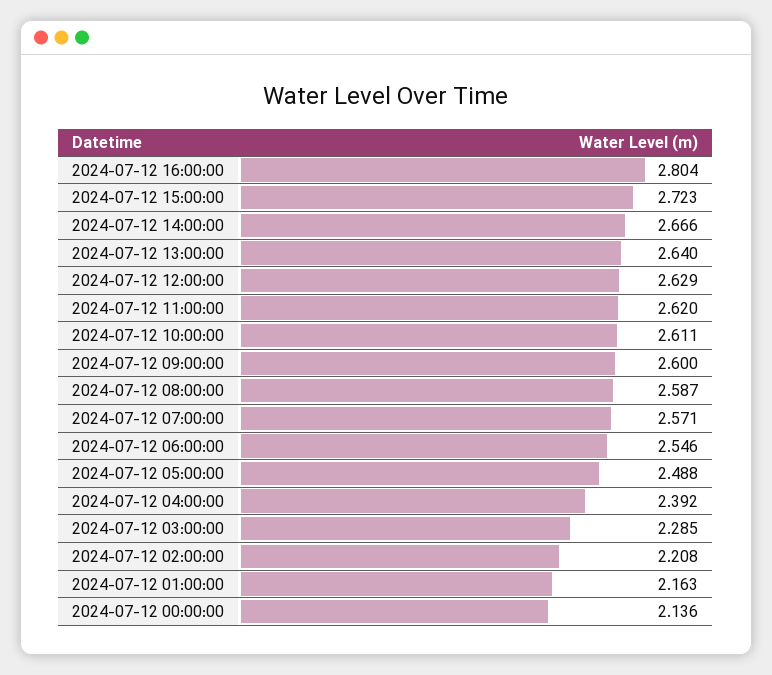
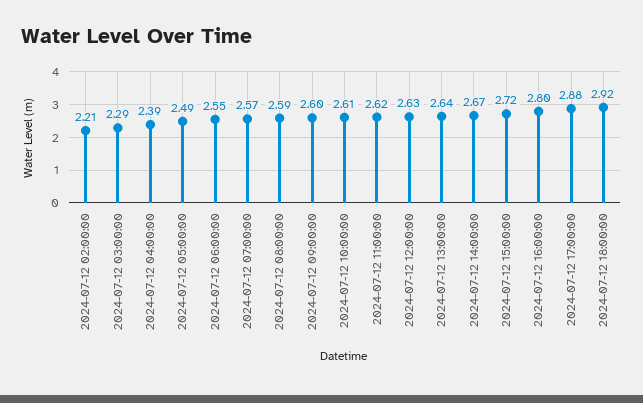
2024-07-12 01:00:00: 2.163 -> none
2024-07-12 00:00:00: 2.136 -> none
2024-07-12 17:00:00: none -> 2.88
2024-07-12 18:00:00: none -> 2.92

